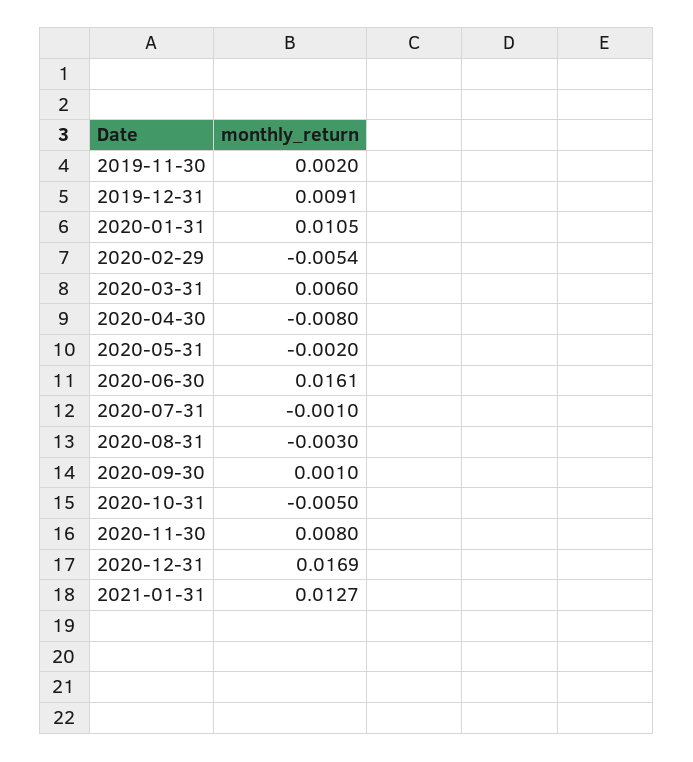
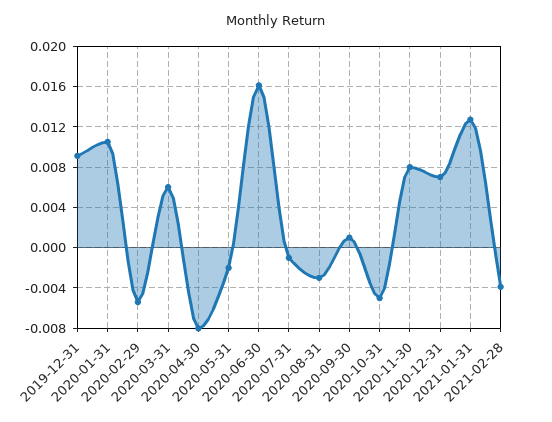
2019-11-30: 0.002 -> none
2020-12-31: 0.0169 -> 0.007
2021-02-28: none -> -0.004

